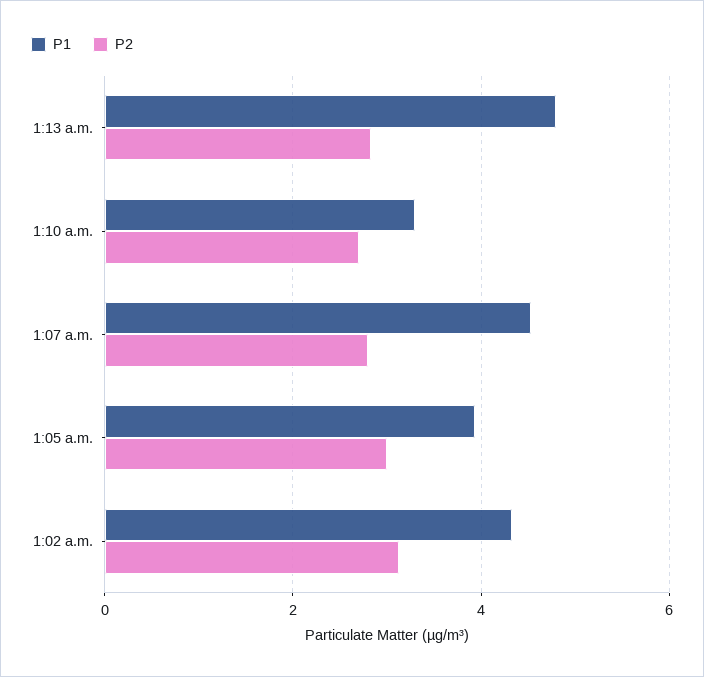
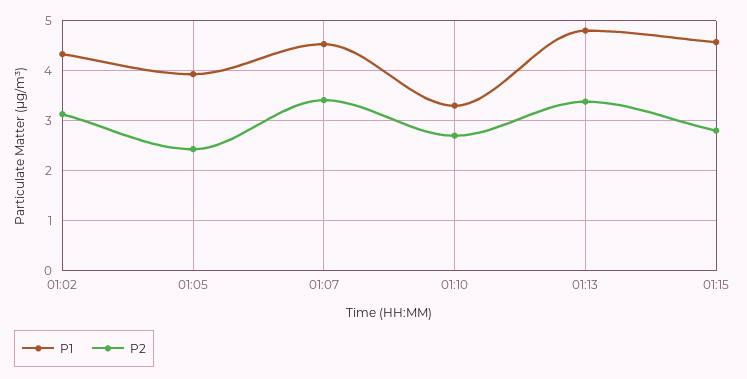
P2, 1:13 a.m.: 2.8 -> 3.4
P2, 1:07 a.m.: 2.8 -> 3.4
P2, 1:05 a.m.: 3 -> 2.4
P1, 01:15: none -> 4.6
P2, 01:15: none -> 2.8

